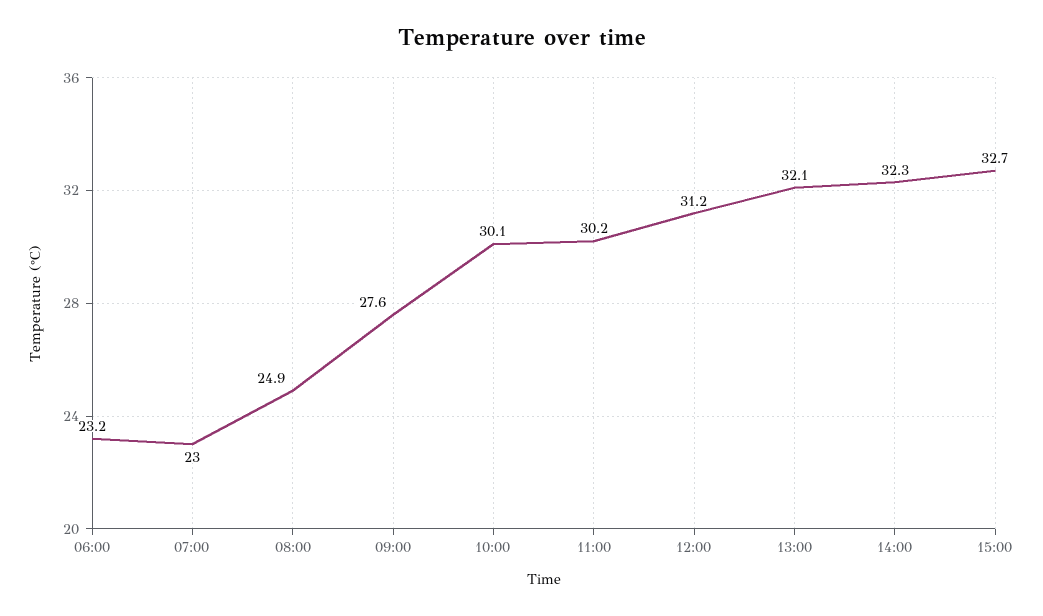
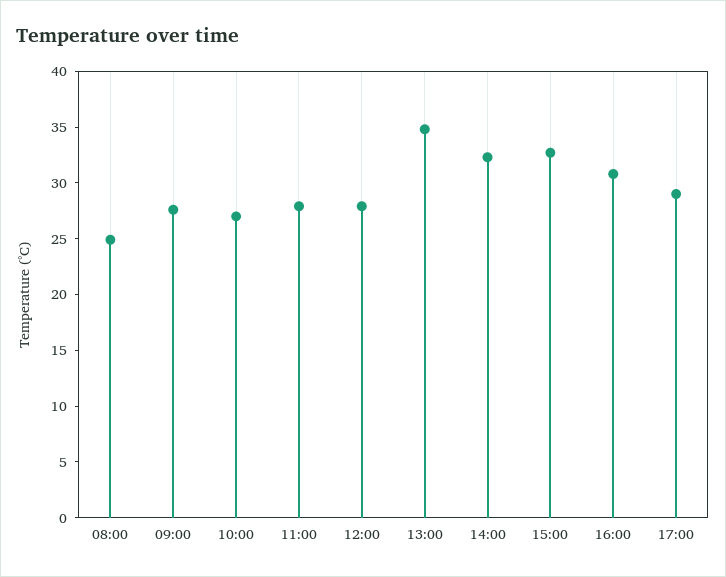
06:00: 23.2 -> none
07:00: 23 -> none
10:00: 30.1 -> 27
11:00: 30.2 -> 28
12:00: 31.2 -> 28
13:00: 32.1 -> 35
16:00: none -> 31
17:00: none -> 29

